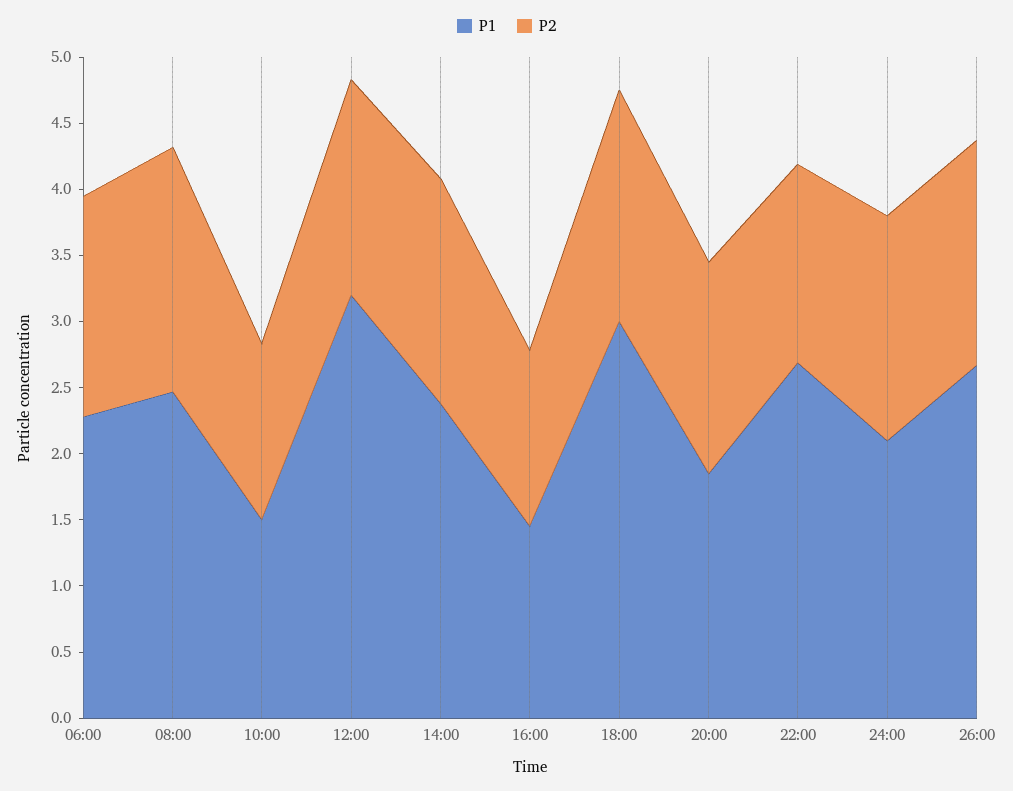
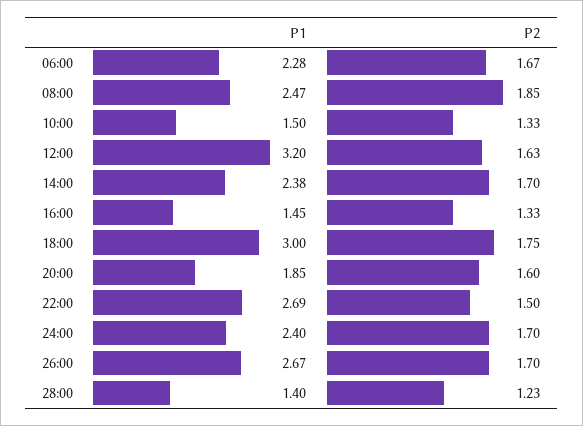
P1, 24:00: 2.1 -> 2.4
P1, 28:00: none -> 1.4
P2, 28:00: none -> 1.23

